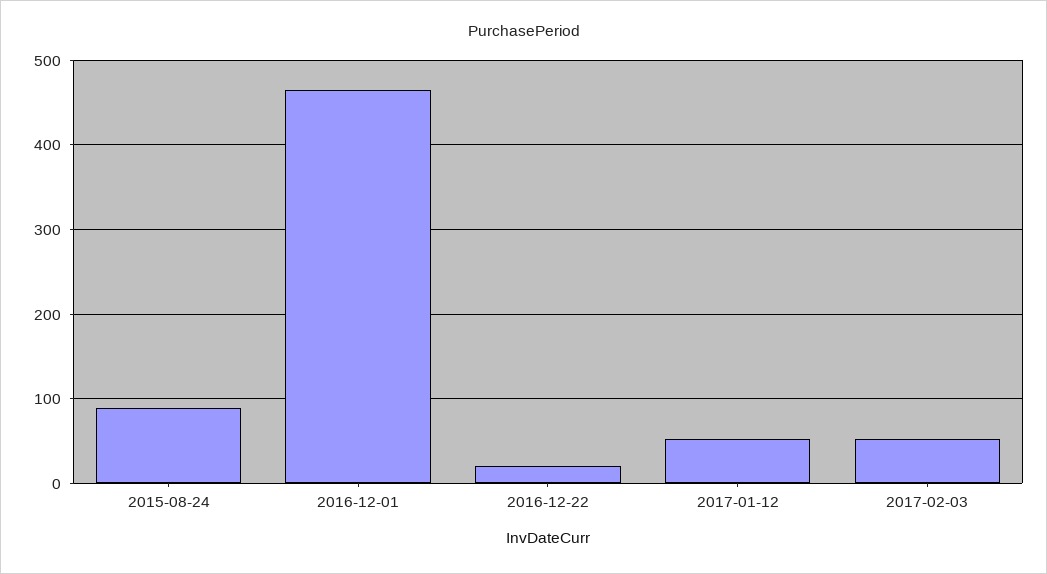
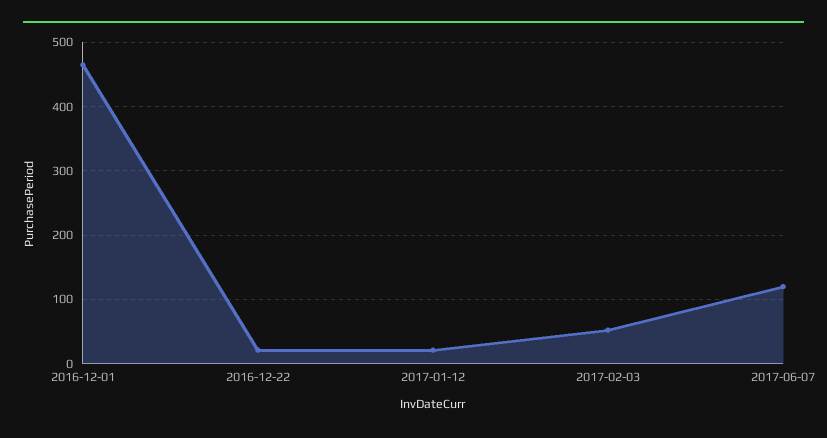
2015-08-24: 90 -> none
2017-01-12: 50 -> 20
2017-06-07: none -> 120

